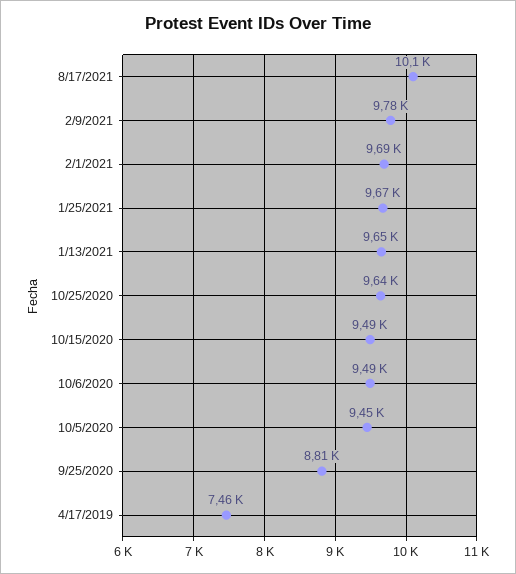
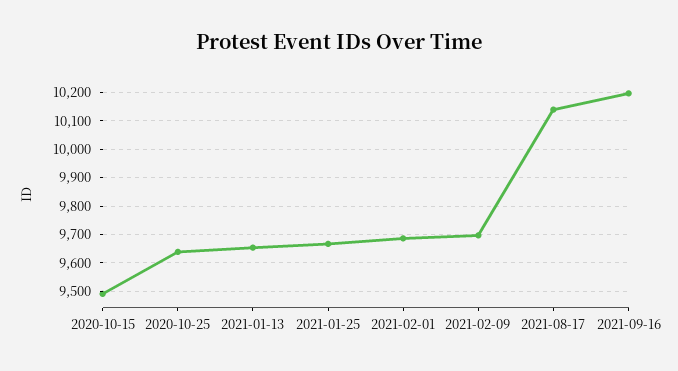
2/9/2021: 9780 -> 9700
10/6/2020: 9490 -> none
10/5/2020: 9450 -> none
9/25/2020: 8810 -> none
4/17/2019: 7460 -> none
2021-09-16: none -> 10200

